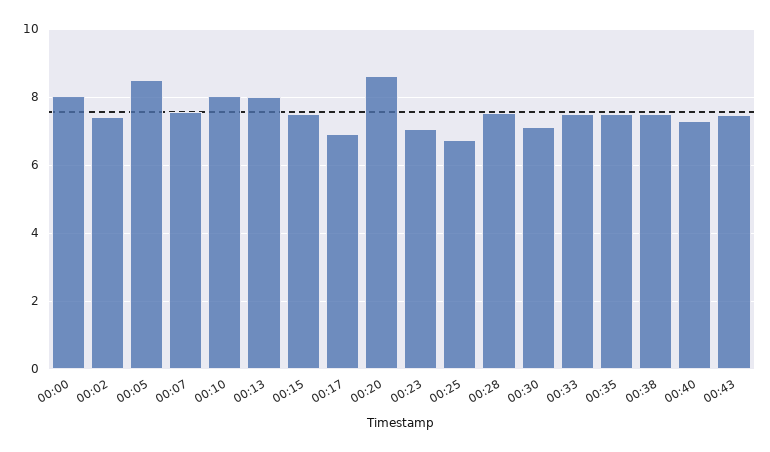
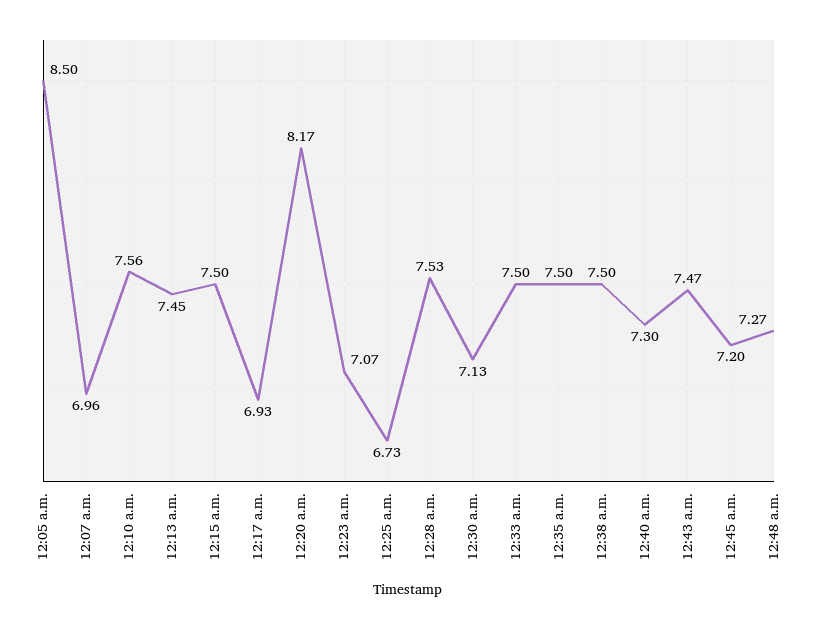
00:00: 8 -> none
00:02: 7.4 -> none
00:07: 7.6 -> 6.96
00:10: 8 -> 7.56
00:13: 8 -> 7.45
00:20: 8.6 -> 8.17
12:45 a.m.: none -> 7.2
12:48 a.m.: none -> 7.27

